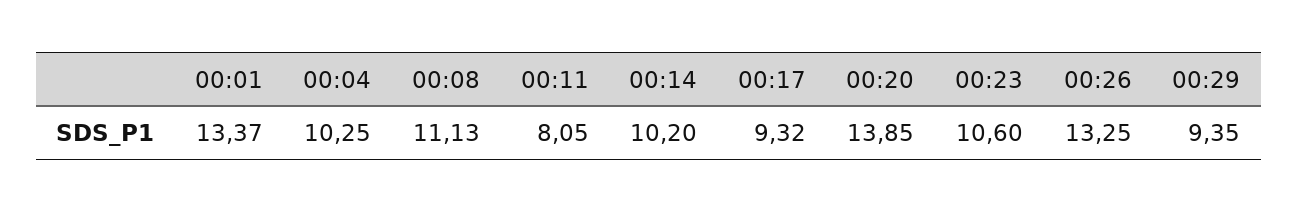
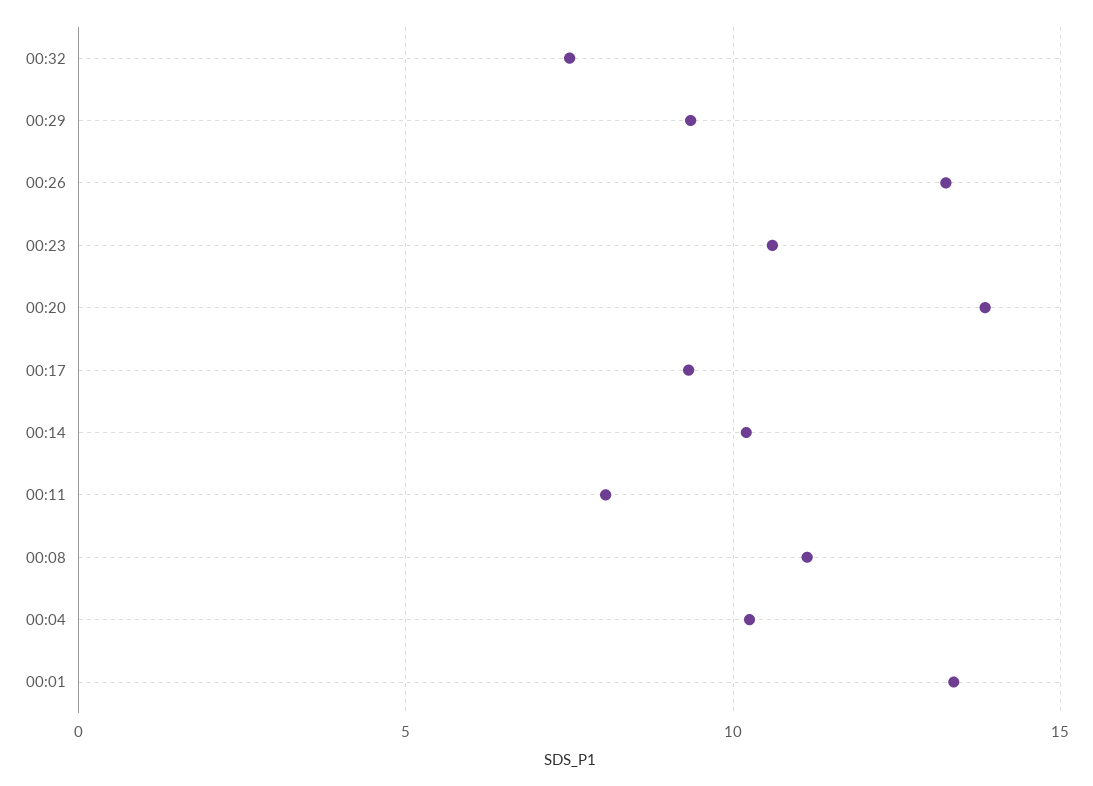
00:32: none -> 7.5

